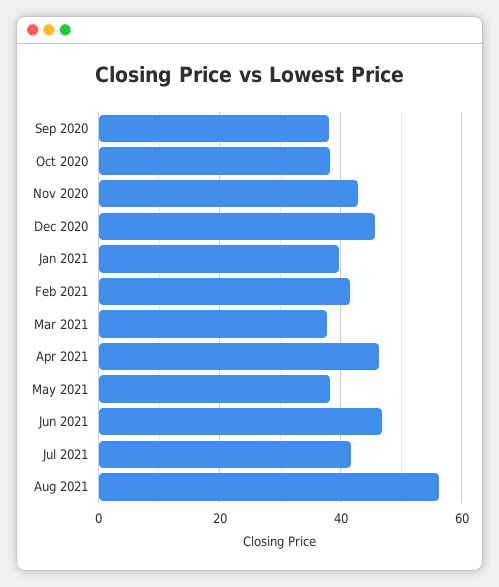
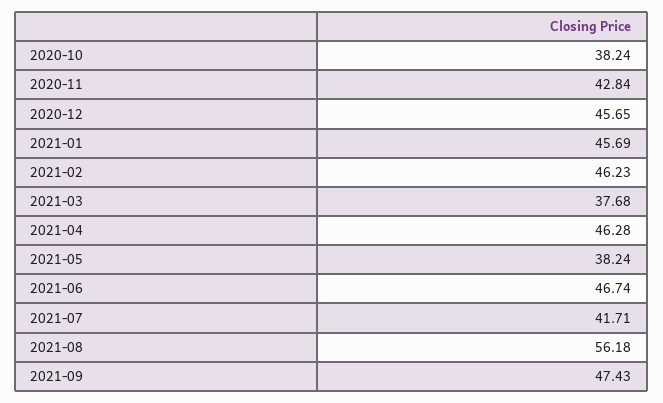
Sep 2020: 38 -> none
Jan 2021: 40 -> 45.69
Feb 2021: 42 -> 46.23
2021-09: none -> 47.43

